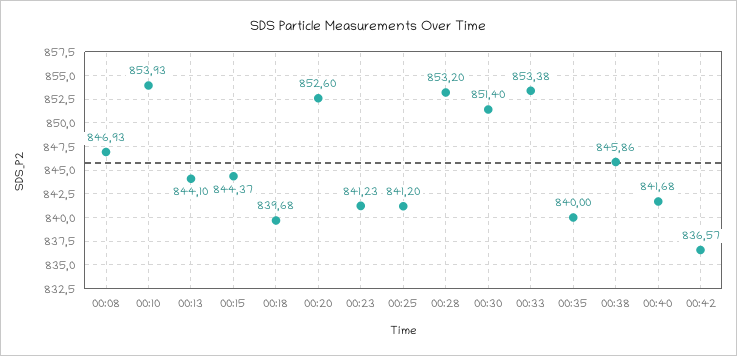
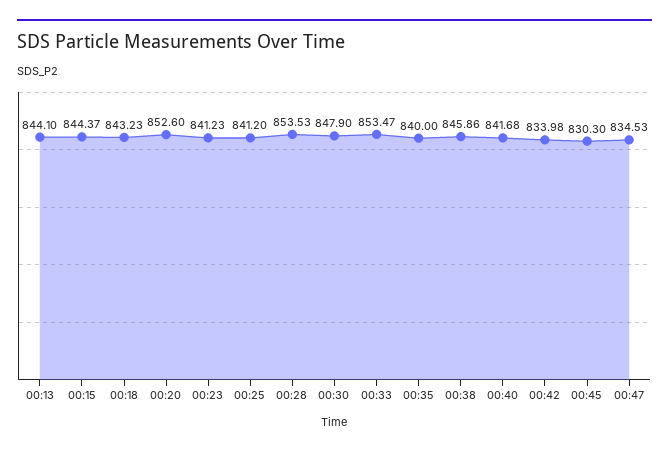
00:08: 846.93 -> none
00:10: 853.93 -> none
00:18: 839.68 -> 843.23
00:28: 853.2 -> 853.53
00:30: 851.4 -> 847.9
00:33: 853.38 -> 853.47
00:42: 836.57 -> 833.98
00:45: none -> 830.3
00:47: none -> 834.53

